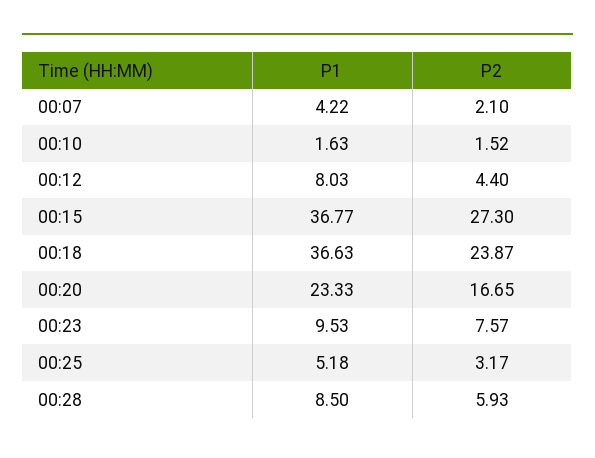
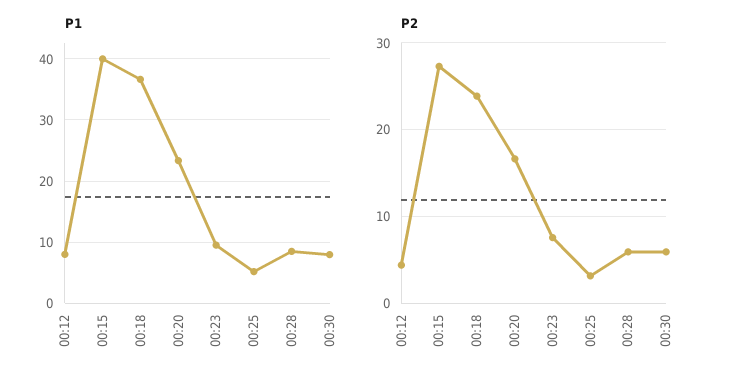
P1, 00:07: 4.22 -> none
P2, 00:07: 2.1 -> none
P1, 00:10: 1.63 -> none
P2, 00:10: 1.52 -> none
P1, 00:15: 36.77 -> 40
P1, 00:30: none -> 8
P2, 00:30: none -> 6

